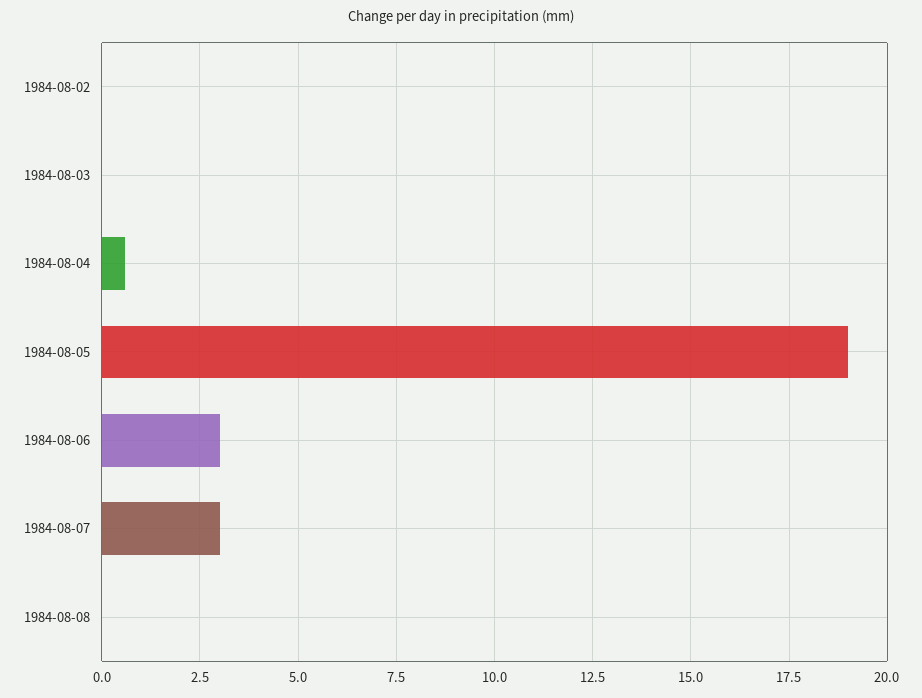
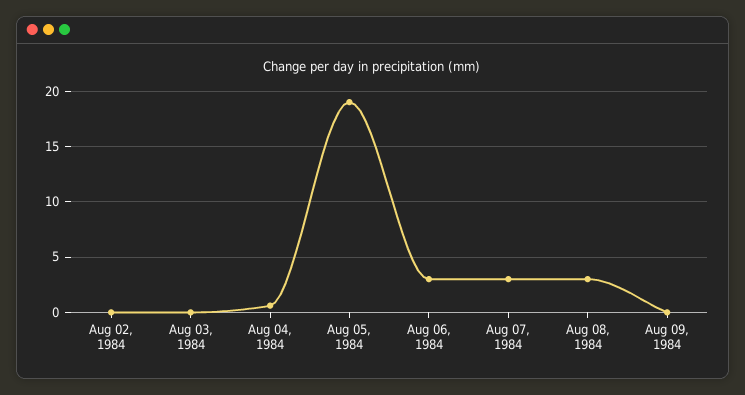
1984-08-08: 0 -> 3
Aug 09, 1984: none -> 0

